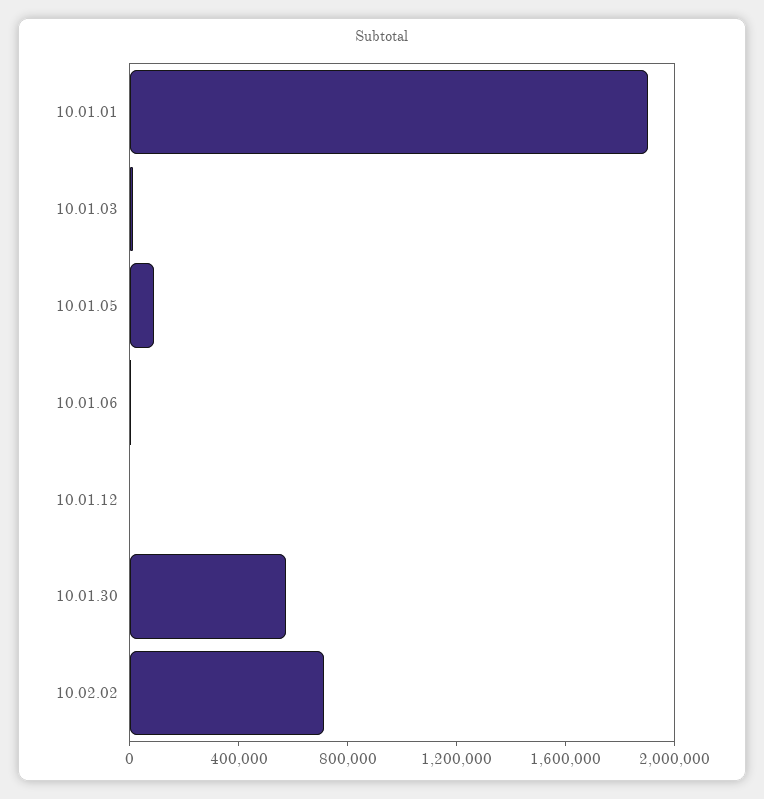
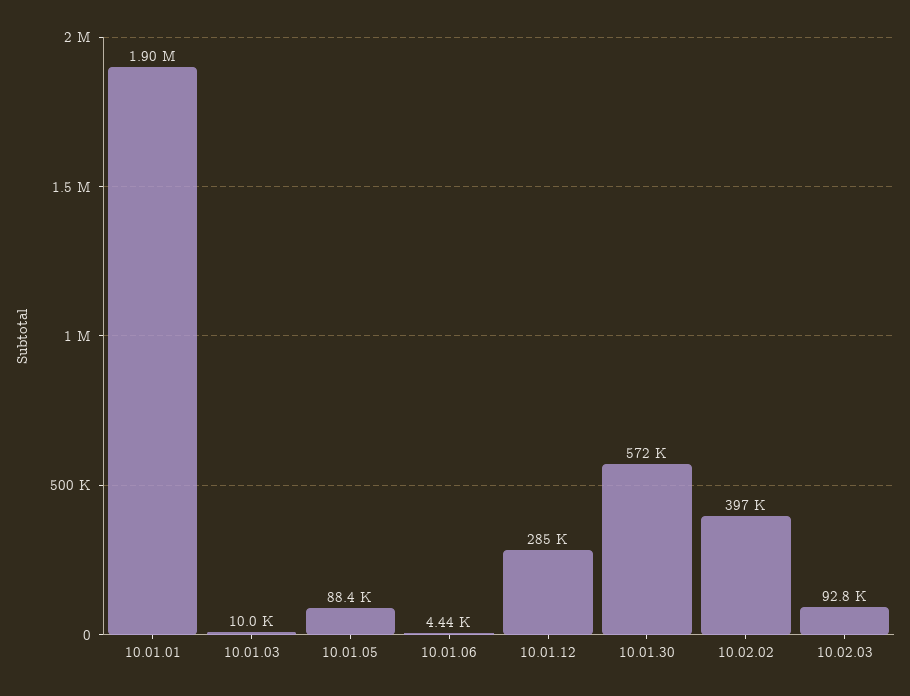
10.01.12: 0 -> 285000
10.02.02: 700000 -> 397000
10.02.03: none -> 92800

